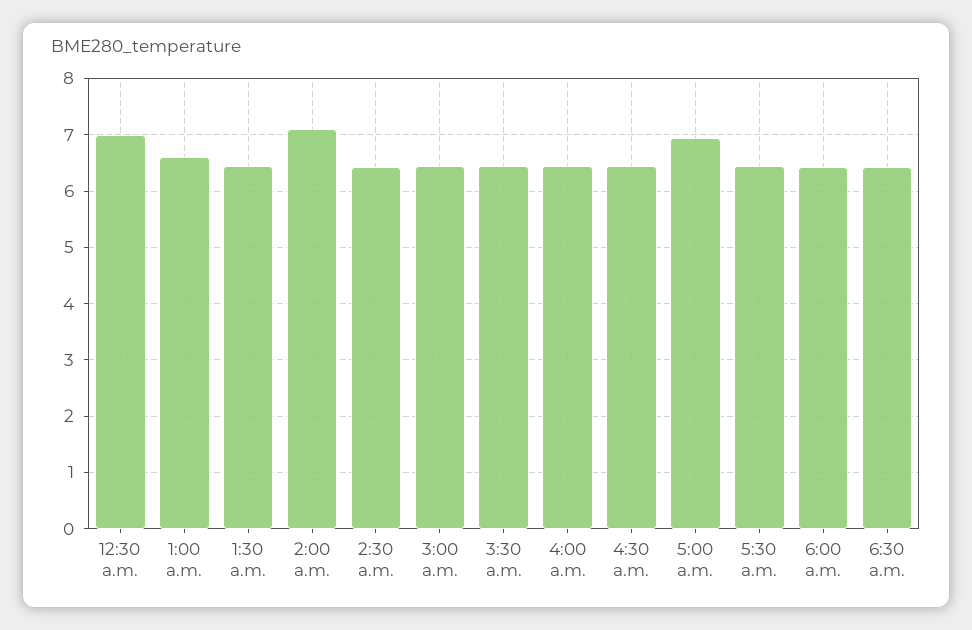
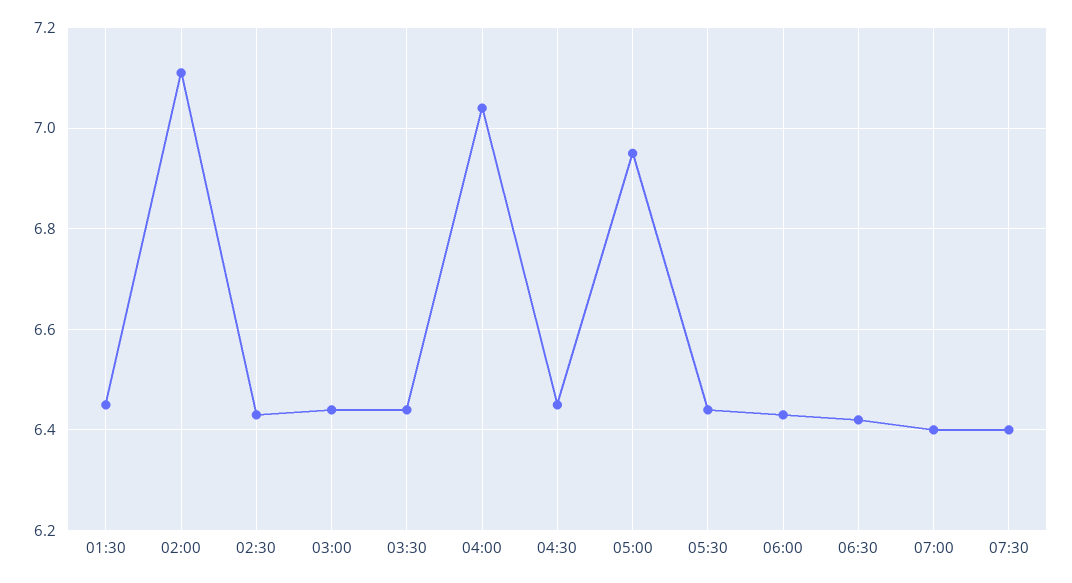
12:30 a.m.: 7 -> none
1:00 a.m.: 6.6 -> none
4:00 a.m.: 6.4 -> 7.05
07:00: none -> 6.4
07:30: none -> 6.4

